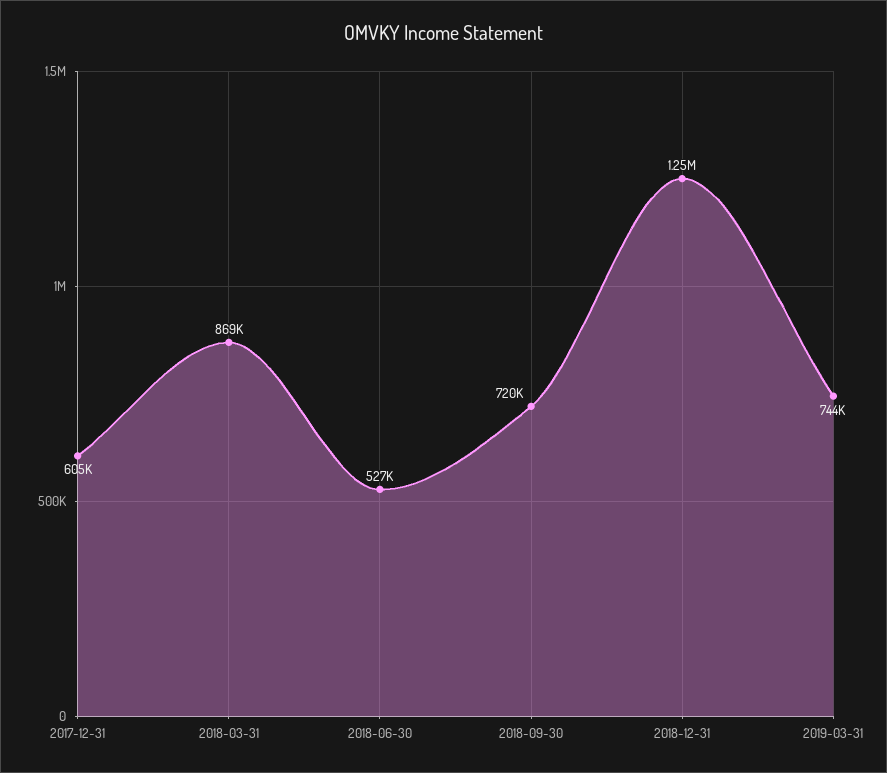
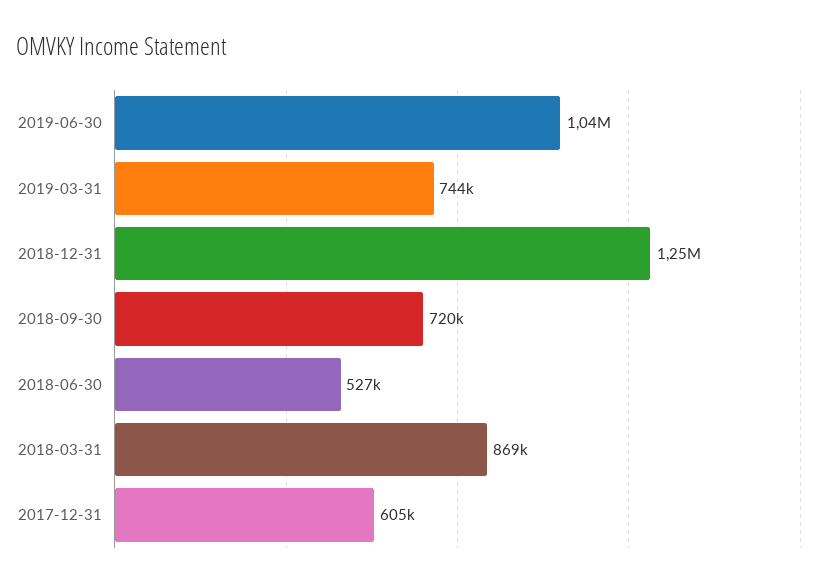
2019-06-30: none -> 1040000

